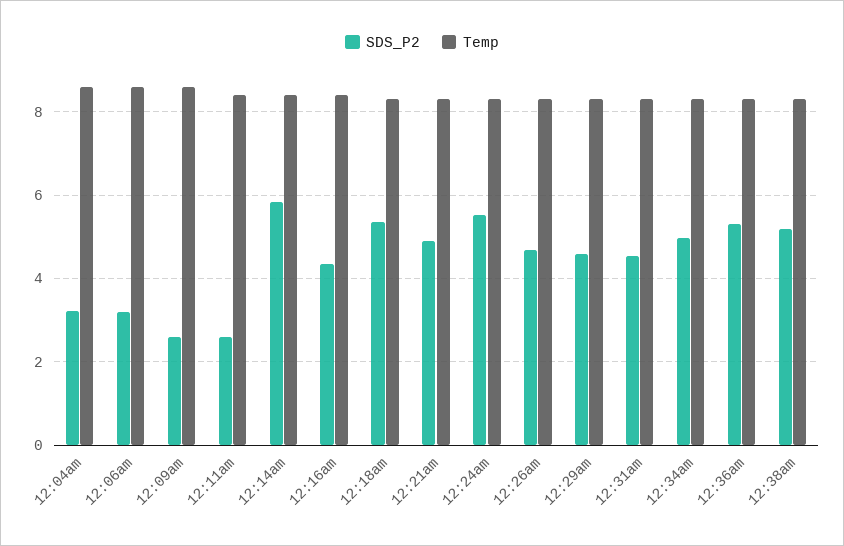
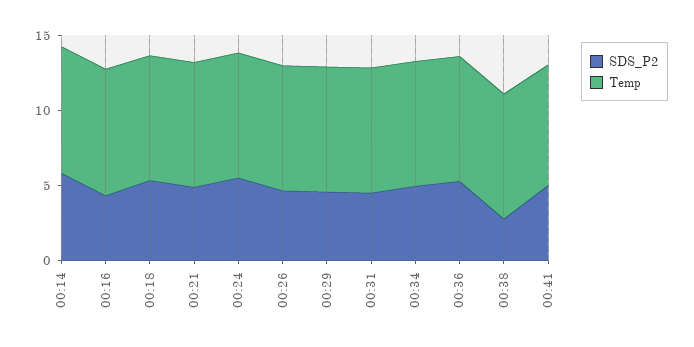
SDS_P2, 12:04am: 3.2 -> none
Temp, 12:04am: 8.6 -> none
SDS_P2, 12:06am: 3.2 -> none
Temp, 12:06am: 8.6 -> none
SDS_P2, 12:09am: 2.6 -> none
Temp, 12:09am: 8.6 -> none
SDS_P2, 12:11am: 2.6 -> none
Temp, 12:11am: 8.4 -> none
SDS_P2, 12:38am: 5.2 -> 3
SDS_P2, 00:41: none -> 5
Temp, 00:41: none -> 8

